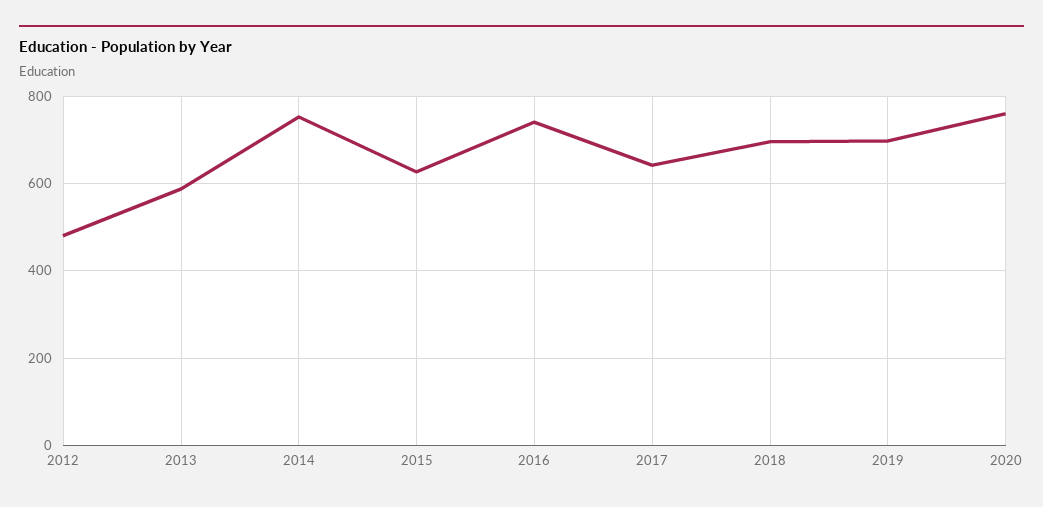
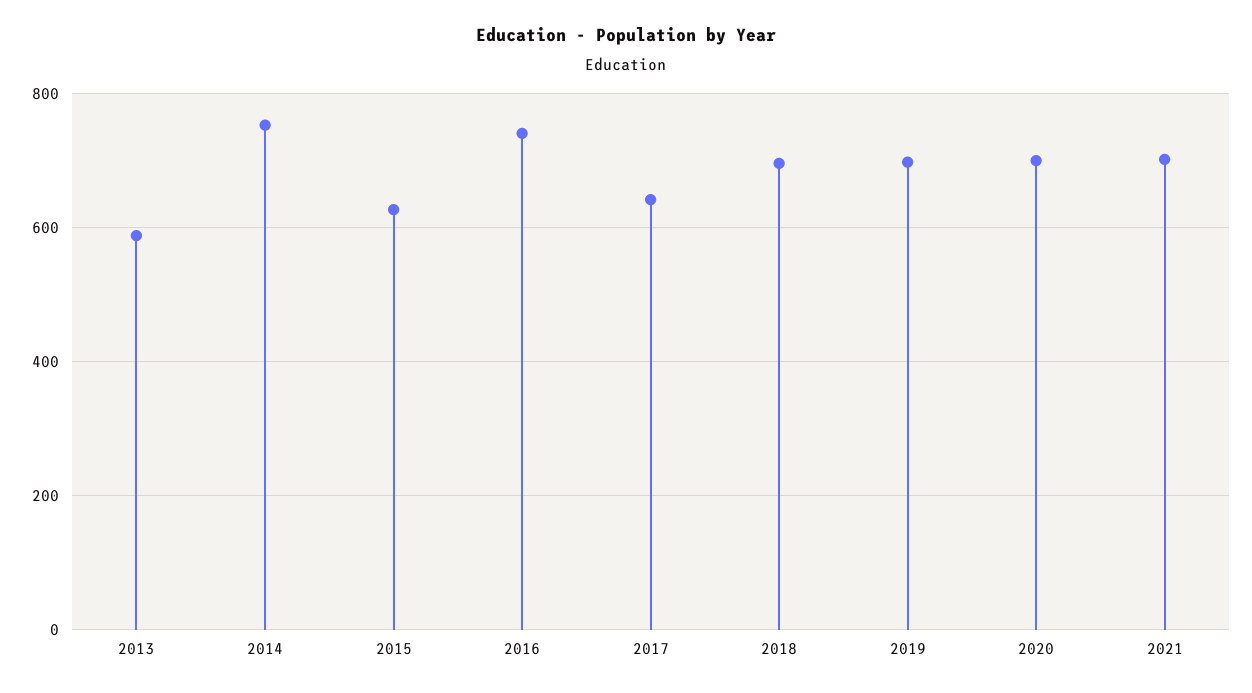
2012: 480 -> none
2020: 760 -> 700
2021: none -> 700

